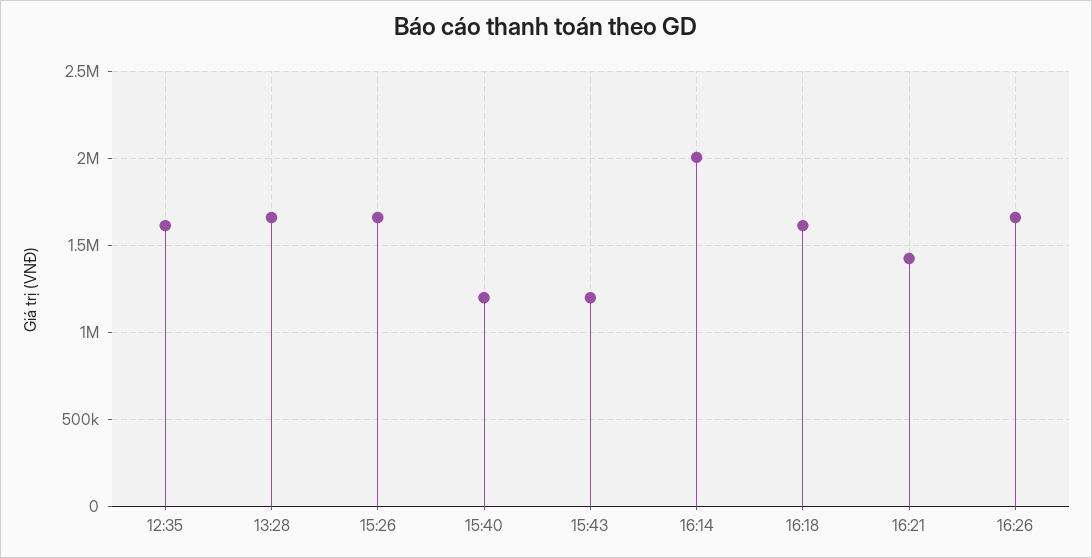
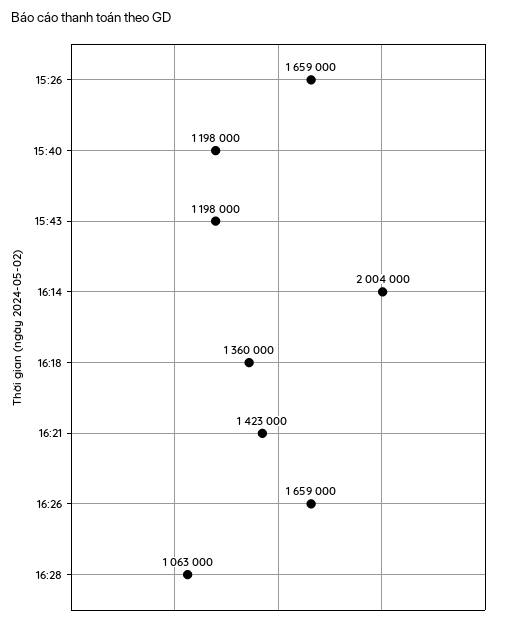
12:35: 1600000 -> none
13:28: 1650000 -> none
16:18: 1600000 -> 1360000
16:28: none -> 1063000

